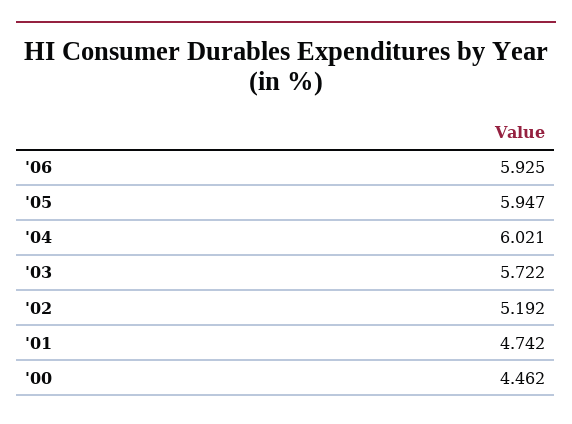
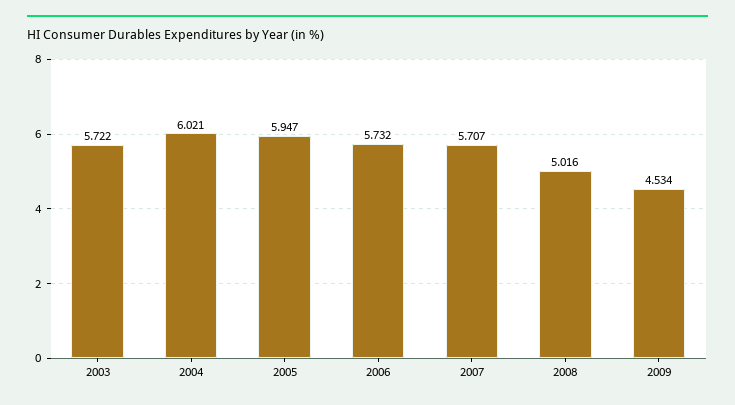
'06: 5.925 -> 5.732
'02: 5.192 -> none
'01: 4.742 -> none
'00: 4.462 -> none
2007: none -> 5.707
2008: none -> 5.016
2009: none -> 4.534

